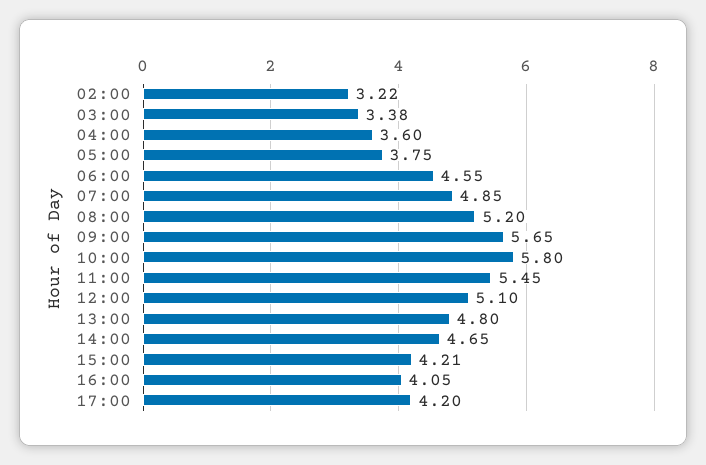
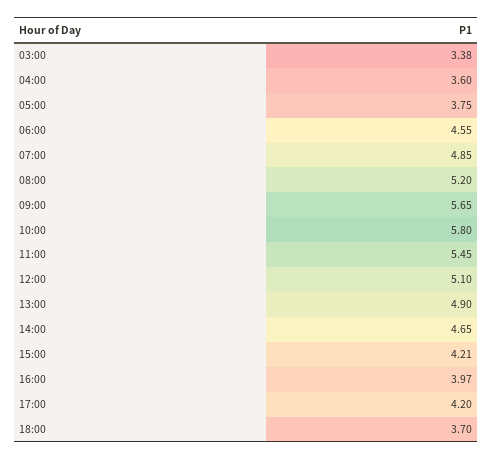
02:00: 3.22 -> none
13:00: 4.8 -> 4.9
16:00: 4.05 -> 3.97
18:00: none -> 3.7

